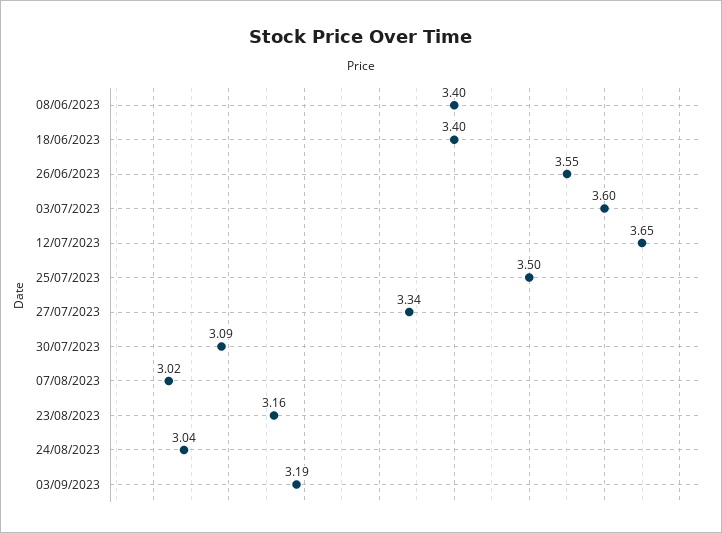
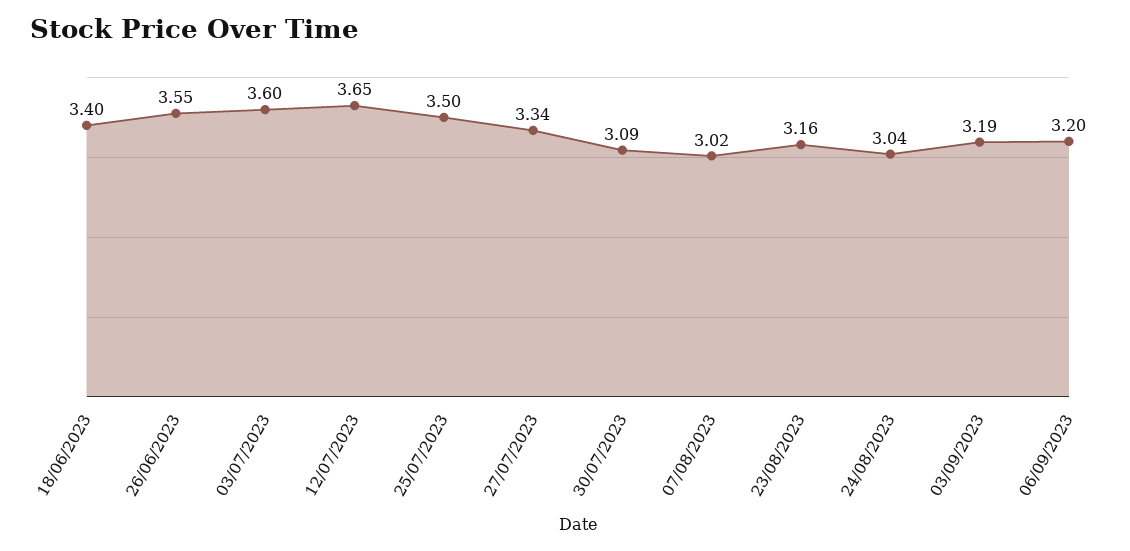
08/06/2023: 3.4 -> none
06/09/2023: none -> 3.2

